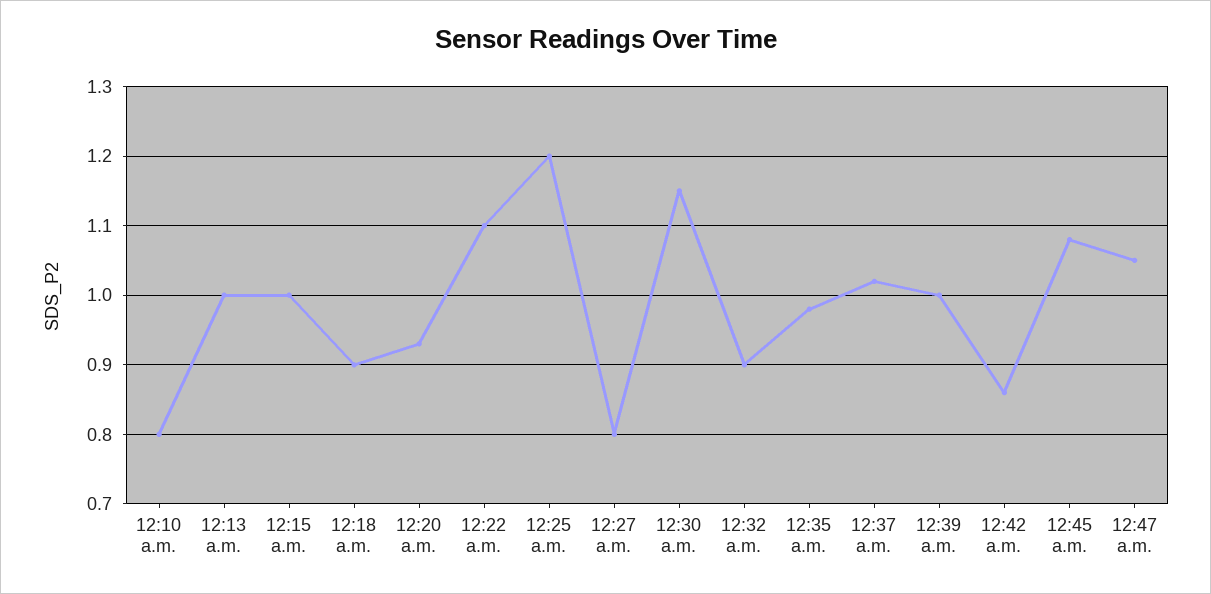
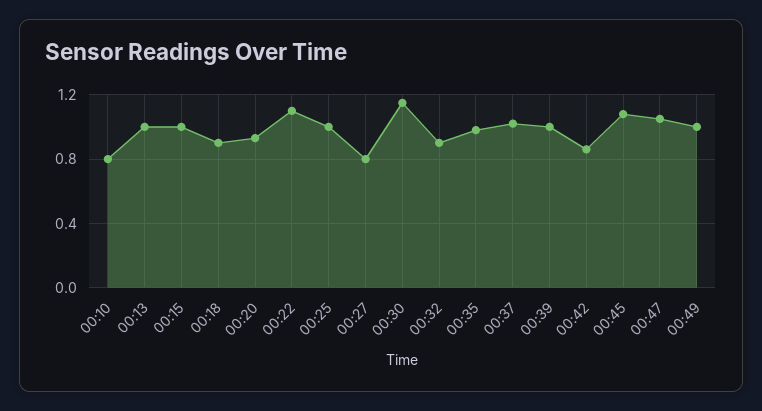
12:25 a.m.: 1.2 -> 1
00:49: none -> 1

